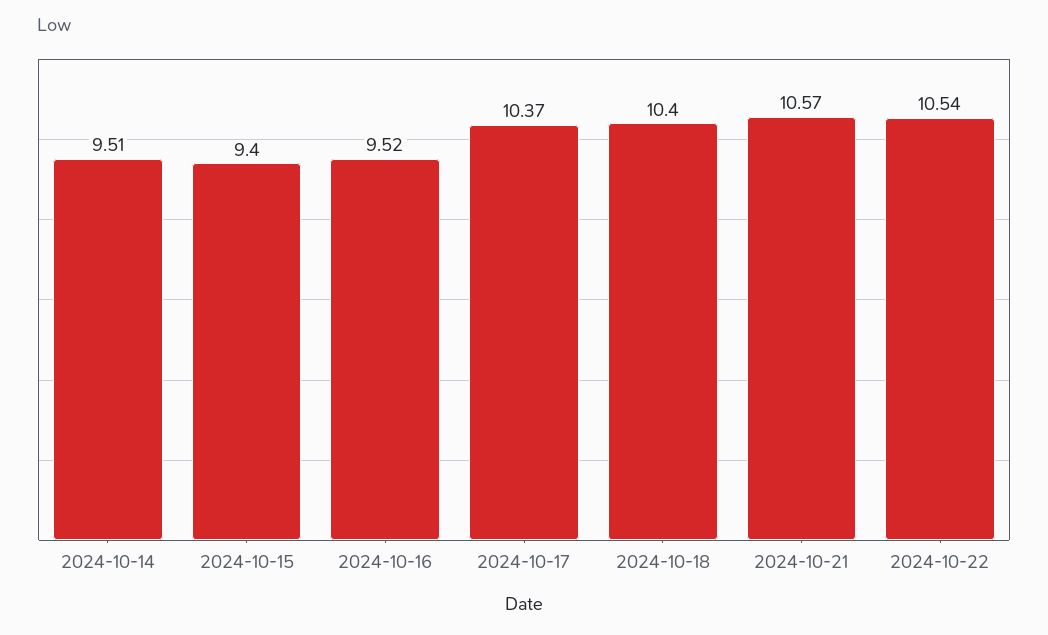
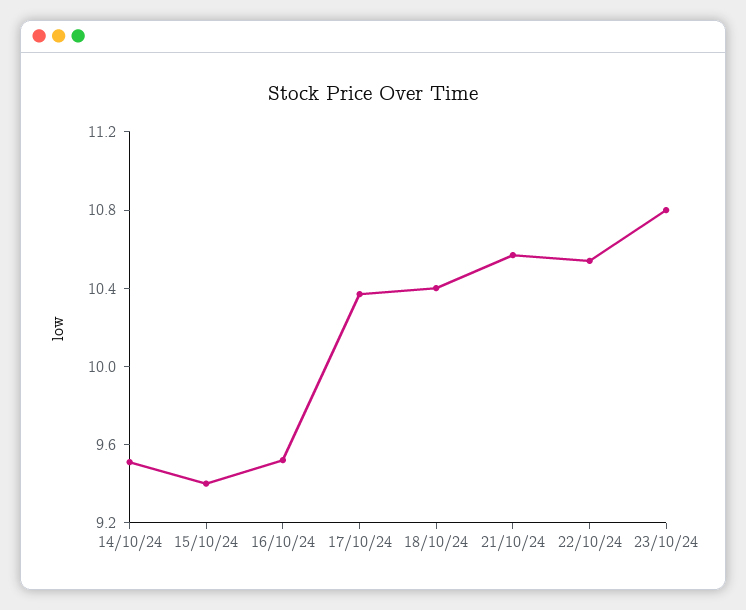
23/10/24: none -> 10.8

